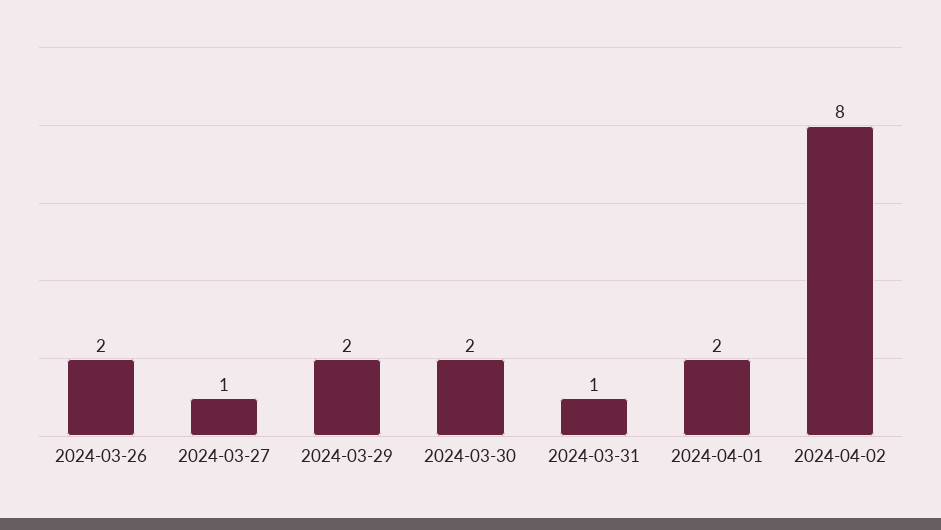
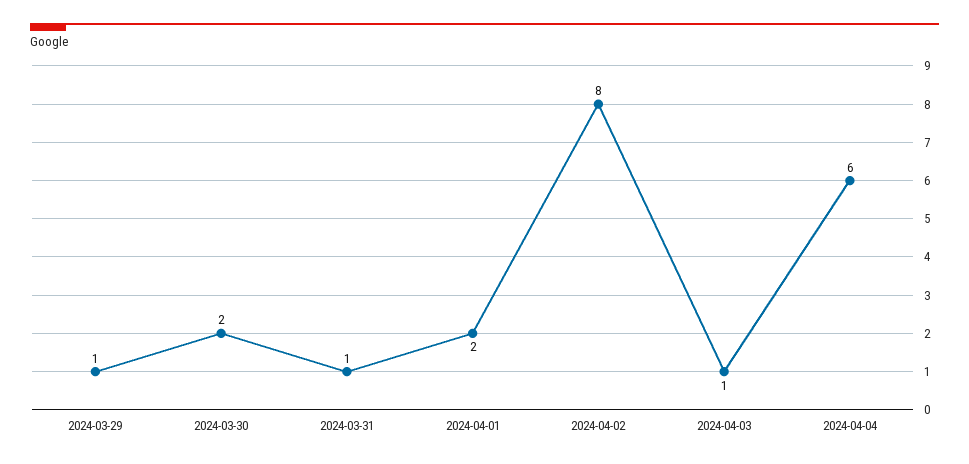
2024-03-26: 2 -> none
2024-03-27: 1 -> none
2024-03-29: 2 -> 1
2024-04-03: none -> 1
2024-04-04: none -> 6

